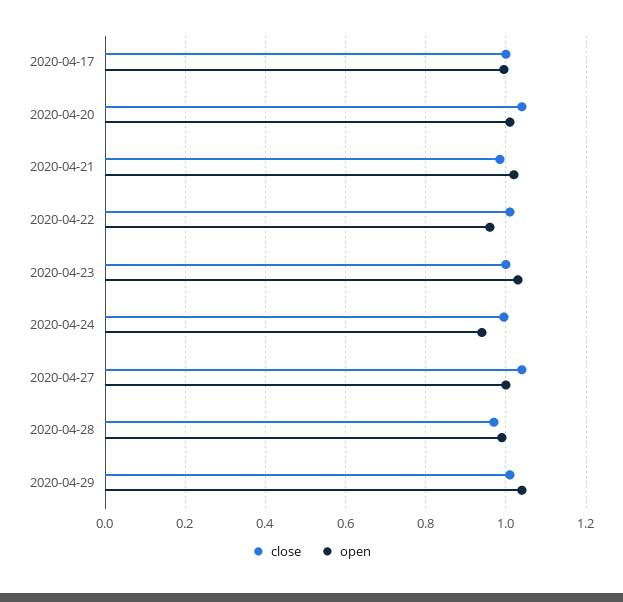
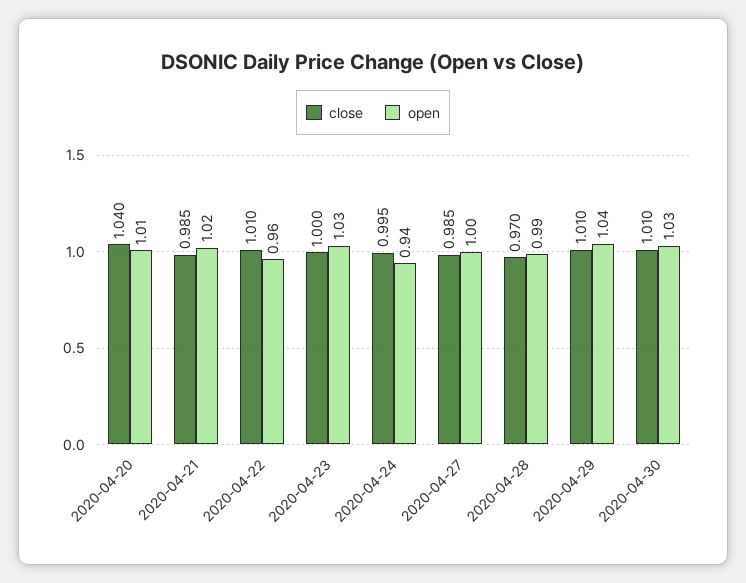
close, 2020-04-17: 1 -> none
open, 2020-04-17: 1 -> none
close, 2020-04-27: 1.04 -> 0.985
close, 2020-04-30: none -> 1.01
open, 2020-04-30: none -> 1.03

